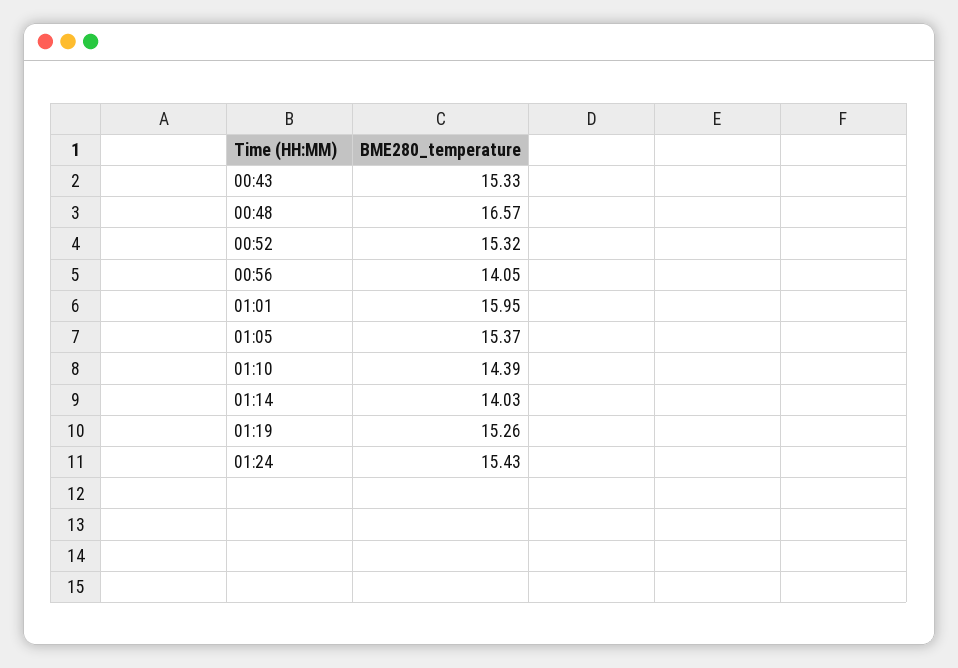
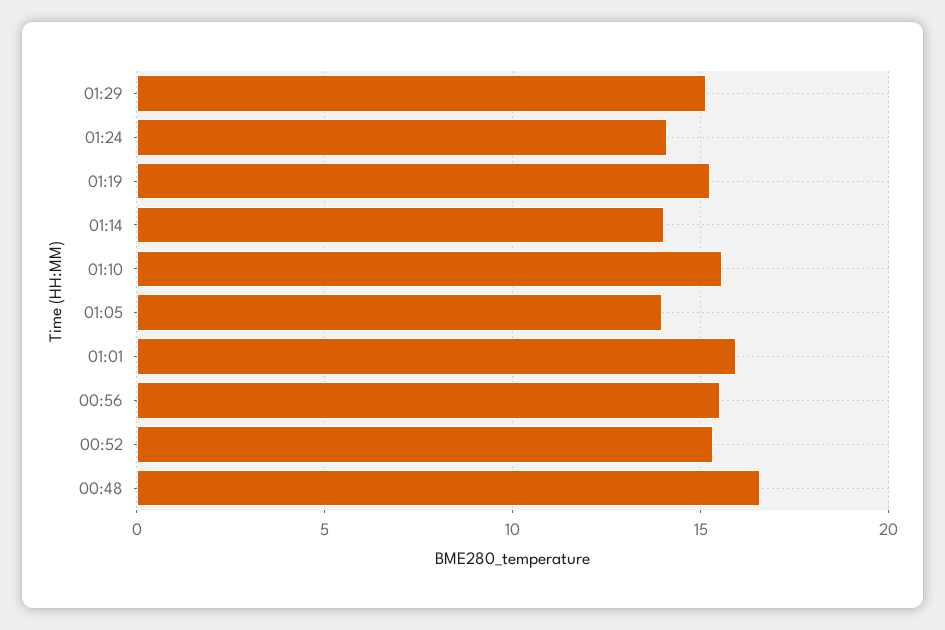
00:43: 15.33 -> none
00:56: 14.05 -> 15.5
01:05: 15.37 -> 14
01:10: 14.39 -> 15.5
01:24: 15.43 -> 14
01:29: none -> 15

